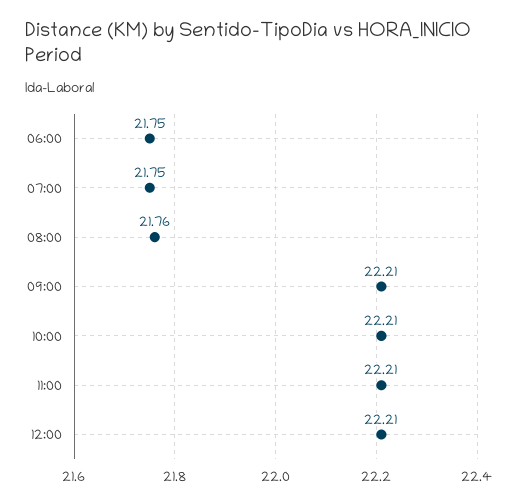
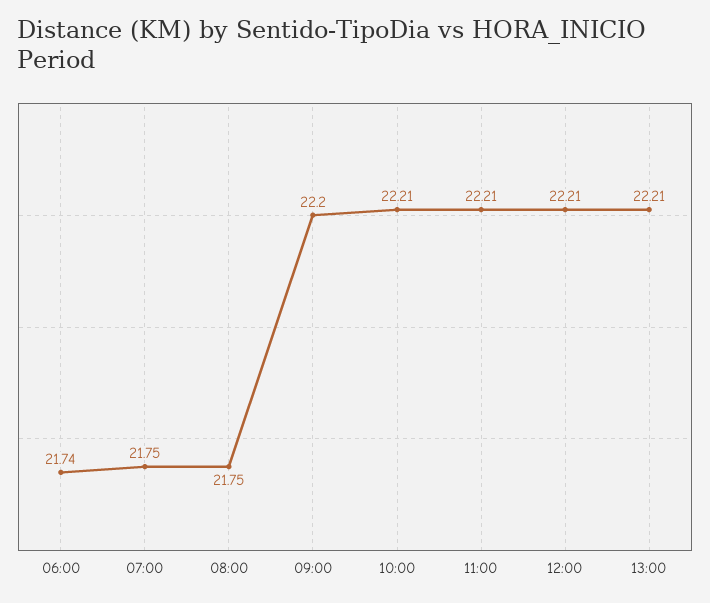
06:00: 21.75 -> 21.74
08:00: 21.76 -> 21.75
09:00: 22.21 -> 22.2
13:00: none -> 22.21

